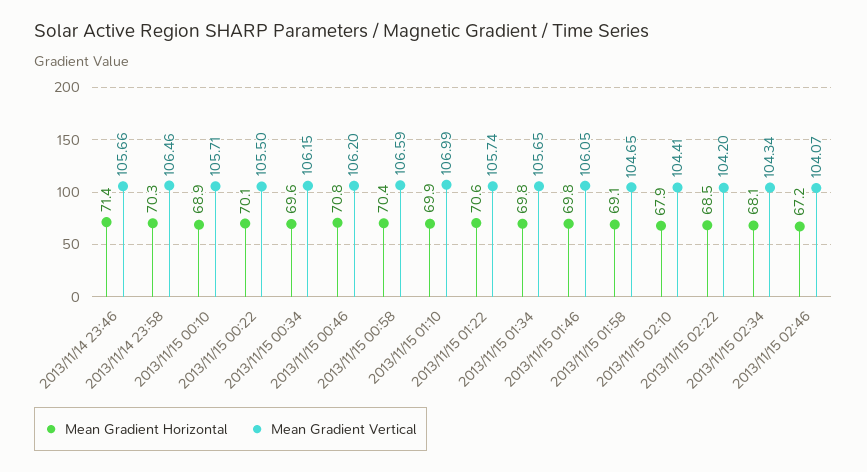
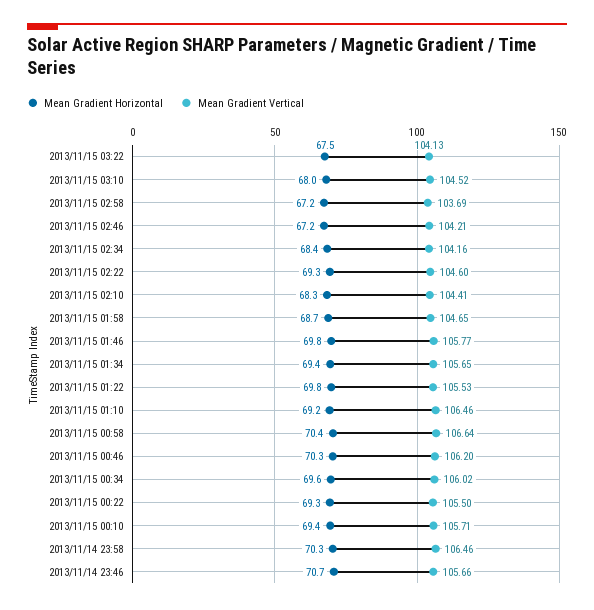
Mean Gradient Horizontal, 2013/11/14 23:46: 71.4 -> 70.7
Mean Gradient Horizontal, 2013/11/15 00:10: 68.9 -> 69.4
Mean Gradient Horizontal, 2013/11/15 00:22: 70.1 -> 69.3
Mean Gradient Vertical, 2013/11/15 00:34: 106.15 -> 106.02
Mean Gradient Horizontal, 2013/11/15 00:46: 70.8 -> 70.3
Mean Gradient Vertical, 2013/11/15 00:58: 106.59 -> 106.64
Mean Gradient Horizontal, 2013/11/15 01:10: 69.9 -> 69.2
Mean Gradient Vertical, 2013/11/15 01:10: 106.99 -> 106.46
Mean Gradient Horizontal, 2013/11/15 01:22: 70.6 -> 69.8
Mean Gradient Vertical, 2013/11/15 01:22: 105.74 -> 105.53
Mean Gradient Horizontal, 2013/11/15 01:34: 69.8 -> 69.4
Mean Gradient Vertical, 2013/11/15 01:46: 106.05 -> 105.77
Mean Gradient Horizontal, 2013/11/15 01:58: 69.1 -> 68.7
Mean Gradient Horizontal, 2013/11/15 02:10: 67.9 -> 68.3
Mean Gradient Horizontal, 2013/11/15 02:22: 68.5 -> 69.3
Mean Gradient Vertical, 2013/11/15 02:22: 104.2 -> 104.6
Mean Gradient Horizontal, 2013/11/15 02:34: 68.1 -> 68.4
Mean Gradient Vertical, 2013/11/15 02:34: 104.34 -> 104.16
Mean Gradient Vertical, 2013/11/15 02:46: 104.07 -> 104.21
Mean Gradient Horizontal, 2013/11/15 03:22: none -> 67.5
Mean Gradient Vertical, 2013/11/15 03:22: none -> 104.13
Mean Gradient Horizontal, 2013/11/15 03:10: none -> 68
Mean Gradient Vertical, 2013/11/15 03:10: none -> 104.52
Mean Gradient Horizontal, 2013/11/15 02:58: none -> 67.2
Mean Gradient Vertical, 2013/11/15 02:58: none -> 103.69

